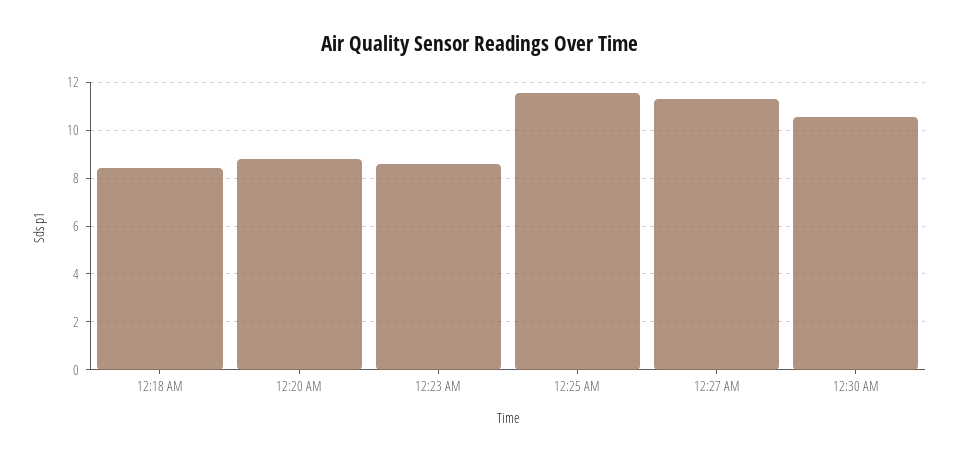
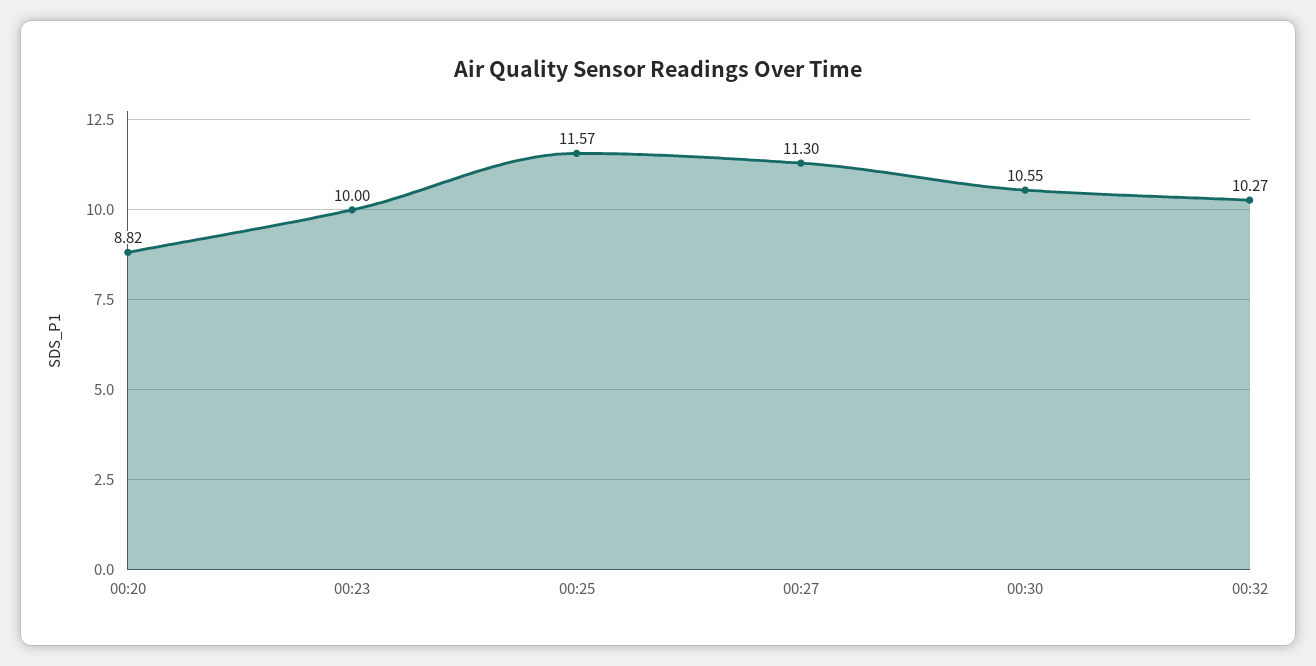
12:18 AM: 8.5 -> none
12:23 AM: 8.5 -> 10
00:32: none -> 10.27

